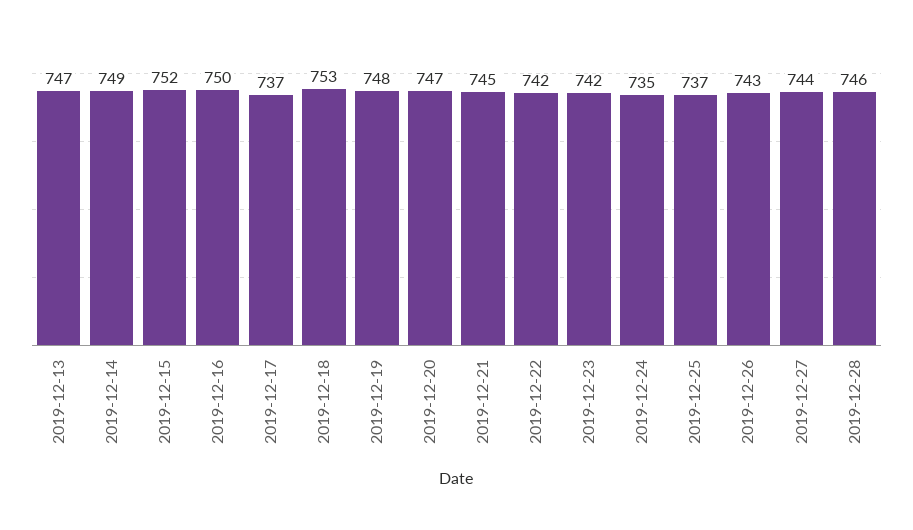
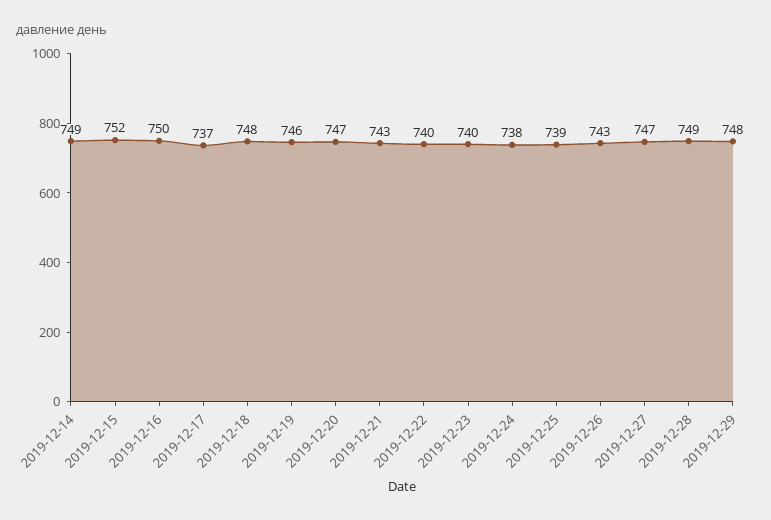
2019-12-13: 747 -> none
2019-12-18: 753 -> 748
2019-12-19: 748 -> 746
2019-12-21: 745 -> 743
2019-12-22: 742 -> 740
2019-12-23: 742 -> 740
2019-12-24: 735 -> 738
2019-12-25: 737 -> 739
2019-12-27: 744 -> 747
2019-12-28: 746 -> 749
2019-12-29: none -> 748

